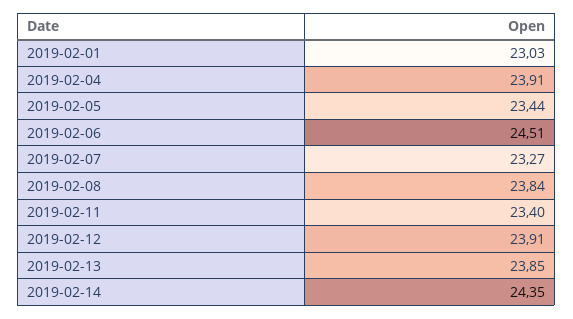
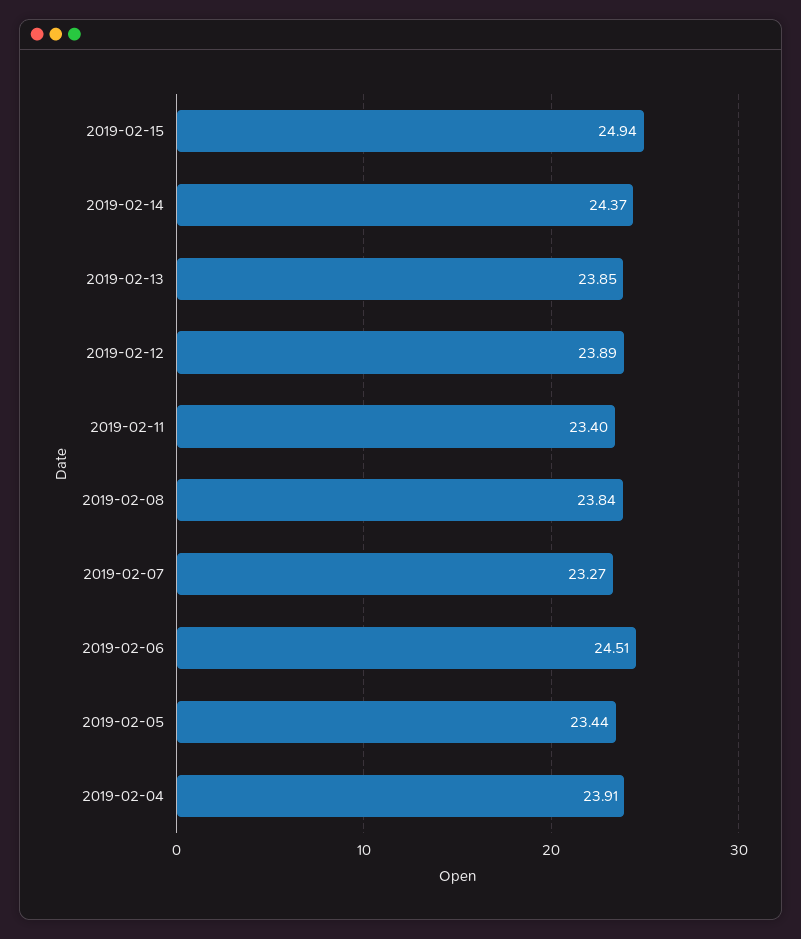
2019-02-01: 23.03 -> none
2019-02-12: 23.91 -> 23.89
2019-02-14: 24.35 -> 24.37
2019-02-15: none -> 24.94

